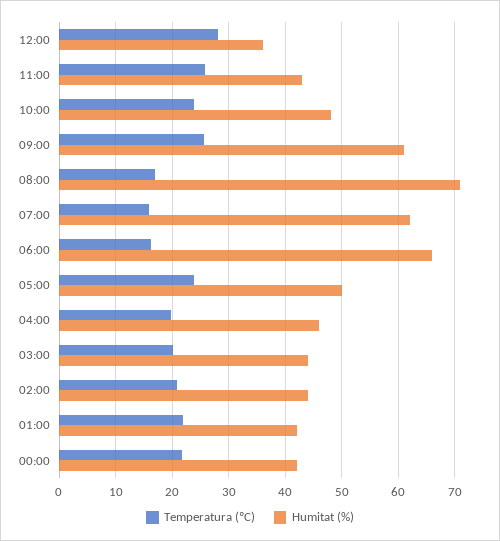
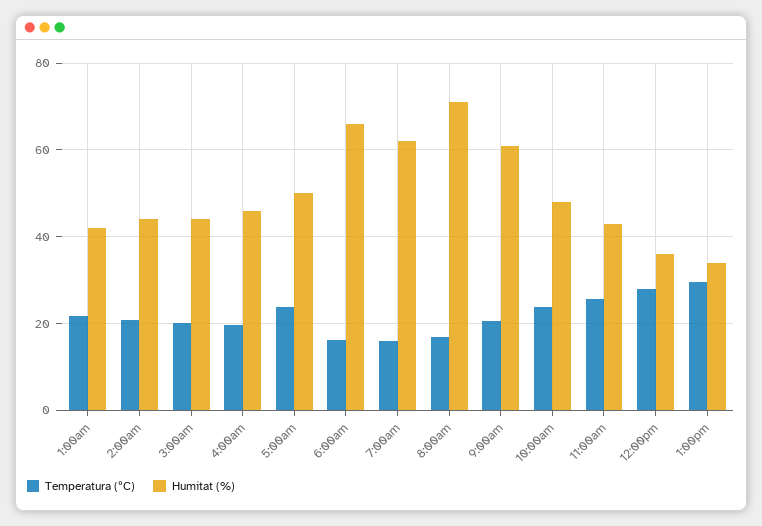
Temperatura (ºC), 09:00: 26 -> 20
Temperatura (ºC), 00:00: 22 -> none
Humitat (%), 00:00: 42 -> none
Temperatura (ºC), 1:00pm: none -> 30
Humitat (%), 1:00pm: none -> 34

